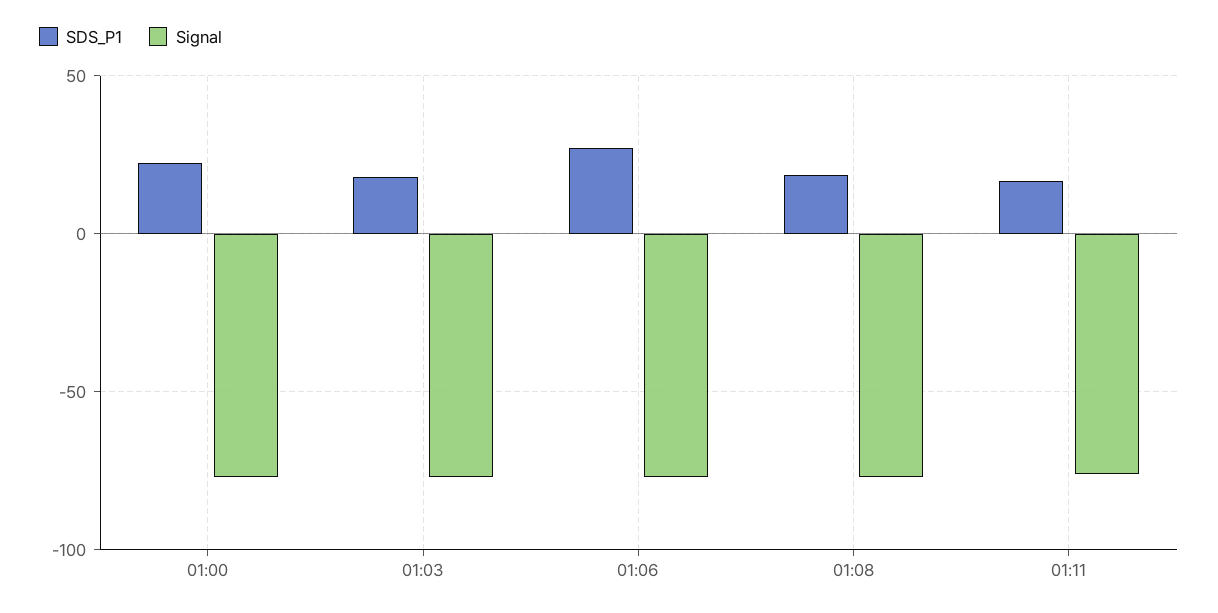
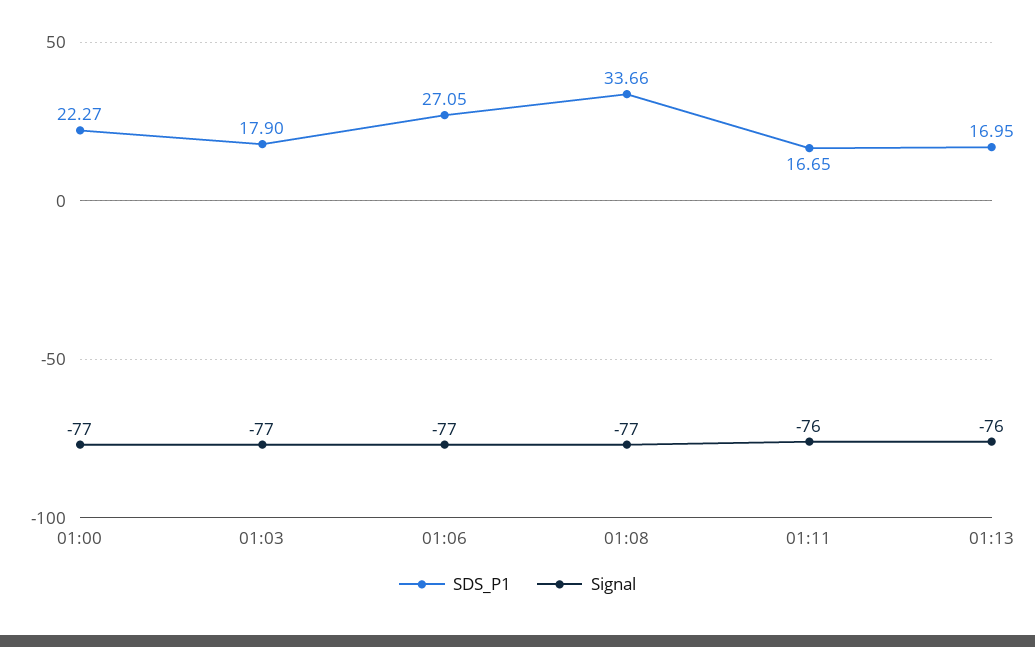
SDS_P1, 01:08: 20 -> 33.66
SDS_P1, 01:13: none -> 16.95
Signal, 01:13: none -> -76

